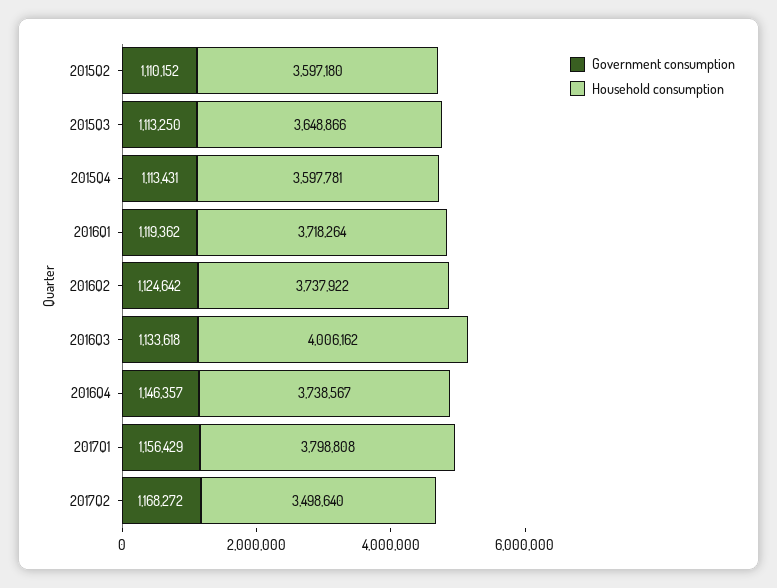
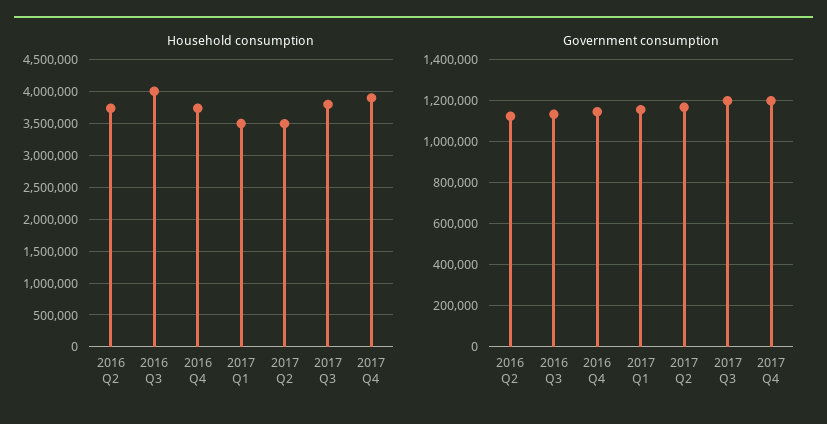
Government consumption, 2015Q2: 1110152 -> none
Household consumption, 2015Q2: 3597180 -> none
Government consumption, 2015Q3: 1113250 -> none
Household consumption, 2015Q3: 3648866 -> none
Government consumption, 2015Q4: 1113431 -> none
Household consumption, 2015Q4: 3597781 -> none
Government consumption, 2016Q1: 1119362 -> none
Household consumption, 2016Q1: 3718264 -> none
Household consumption, 2017Q1: 3798808 -> 3500000
Household consumption, 2017 Q3: none -> 3800000
Household consumption, 2017 Q4: none -> 3900000
Government consumption, 2017 Q3: none -> 1200000
Government consumption, 2017 Q4: none -> 1200000

